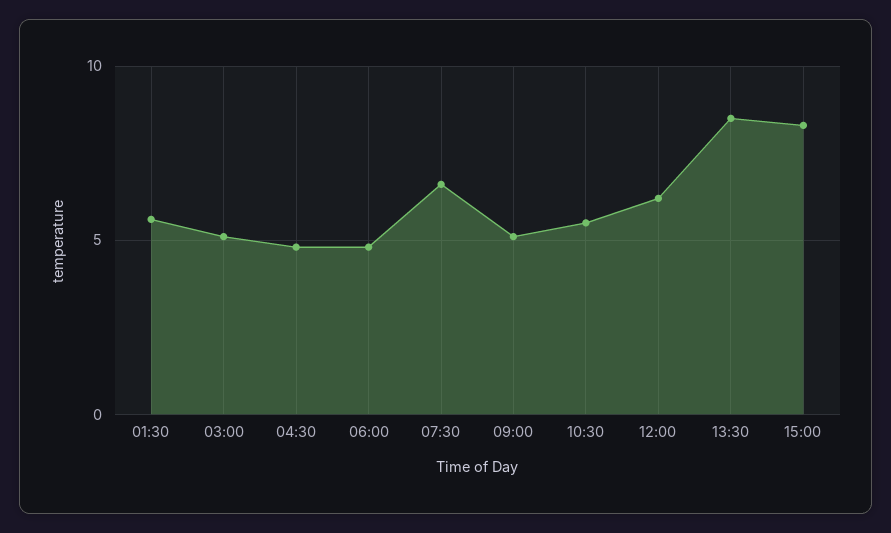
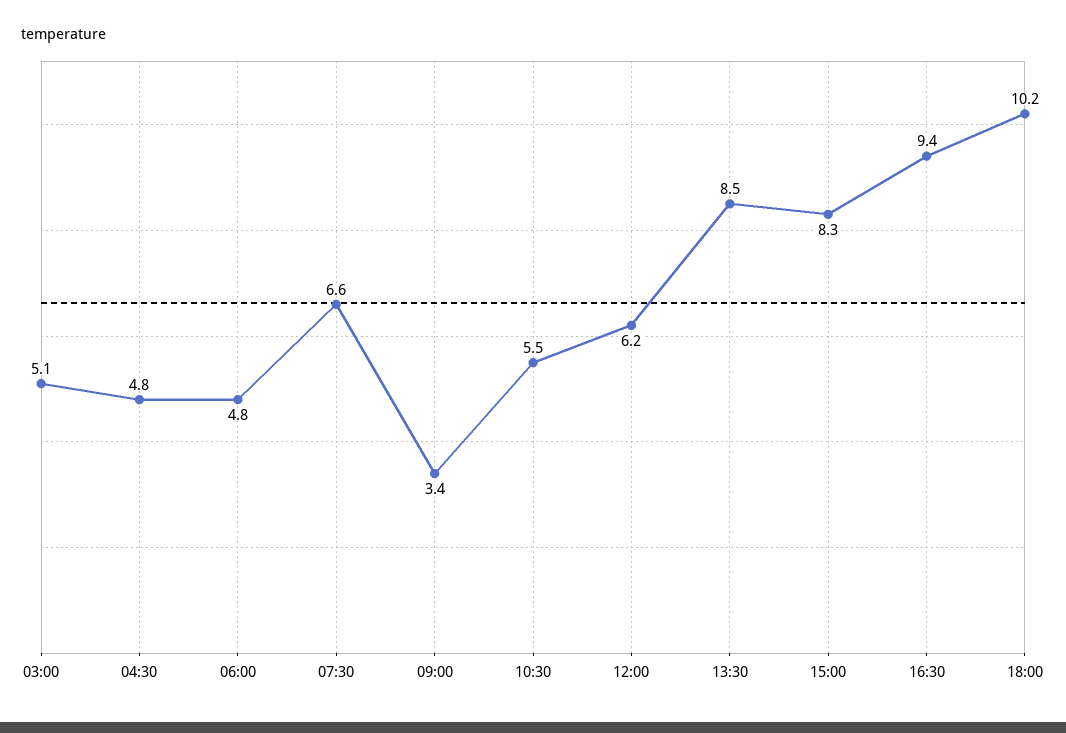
01:30: 5.5 -> none
09:00: 5 -> 3.4
16:30: none -> 9.4
18:00: none -> 10.2

